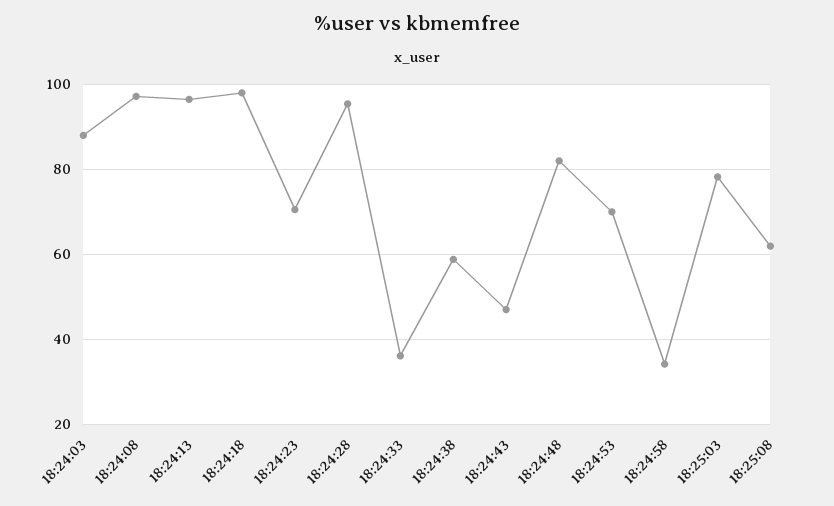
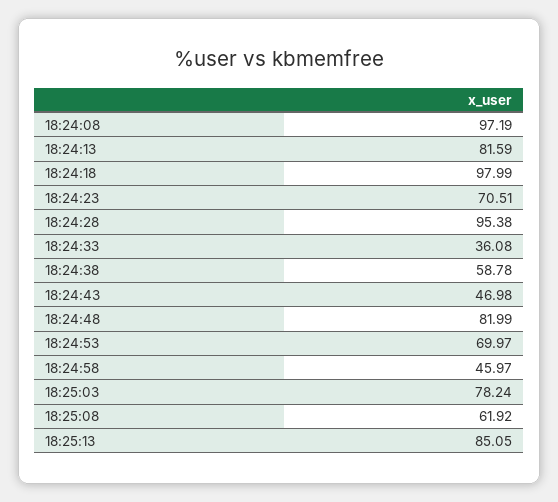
18:24:03: 88 -> none
18:24:13: 96 -> 81.59
18:24:58: 34 -> 45.97
18:25:13: none -> 85.05

